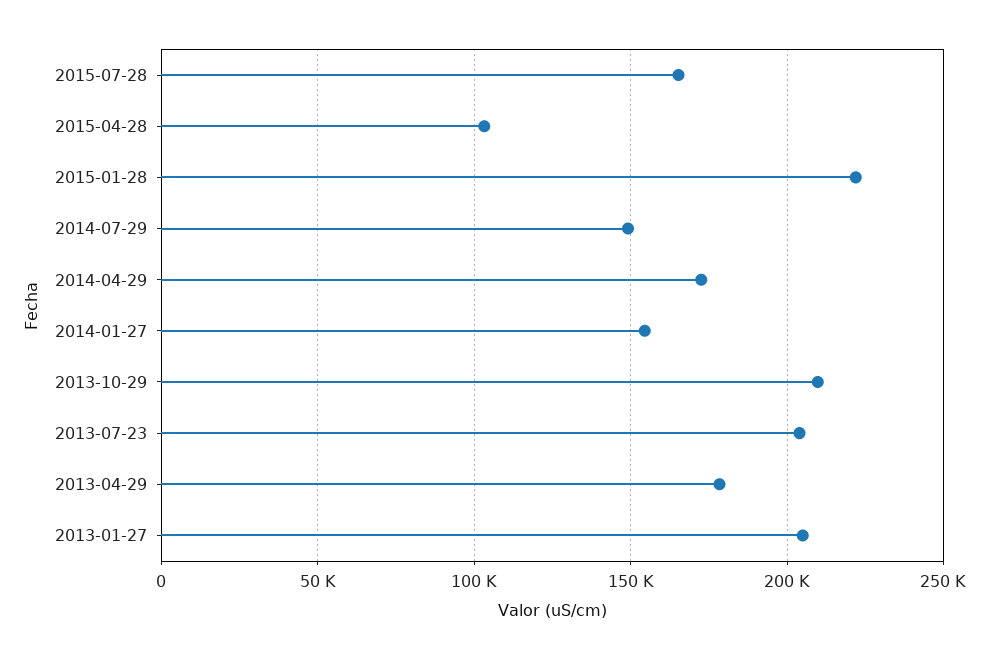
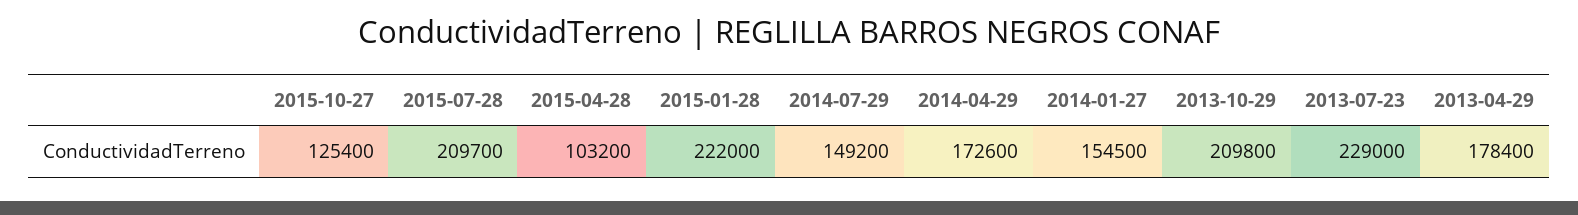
2015-07-28: 165000 -> 209700
2013-07-23: 205000 -> 229000
2013-01-27: 205000 -> none
2015-10-27: none -> 125400

